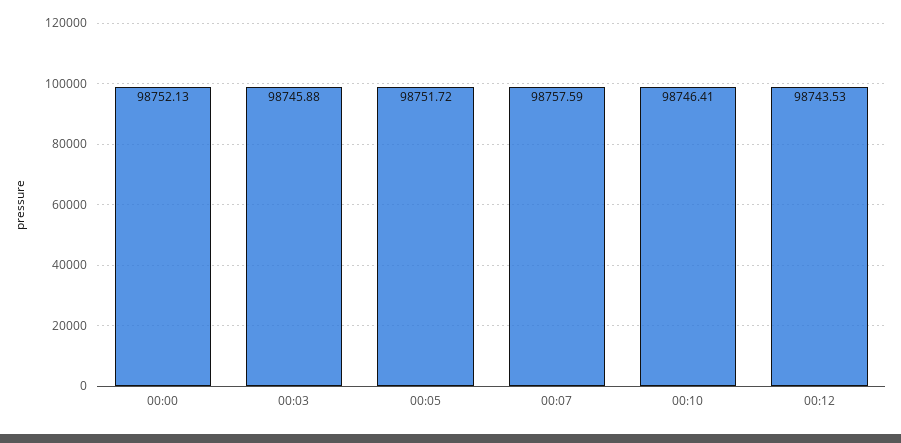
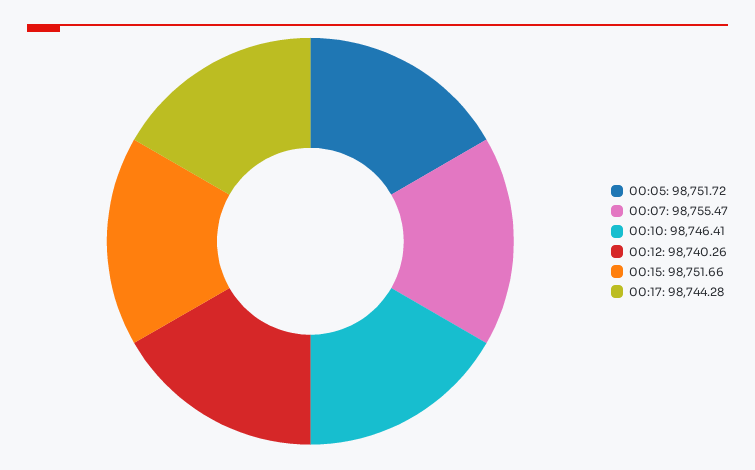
00:00: 98752.13 -> none
00:03: 98745.88 -> none
00:07: 98757.59 -> 98755.47
00:12: 98743.53 -> 98740.26
00:15: none -> 98751.66
00:17: none -> 98744.28

